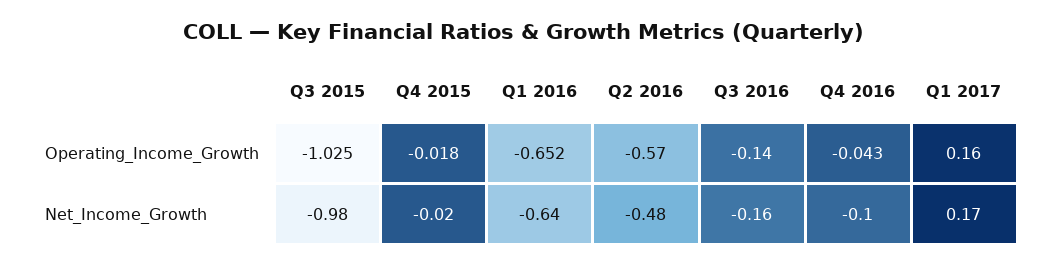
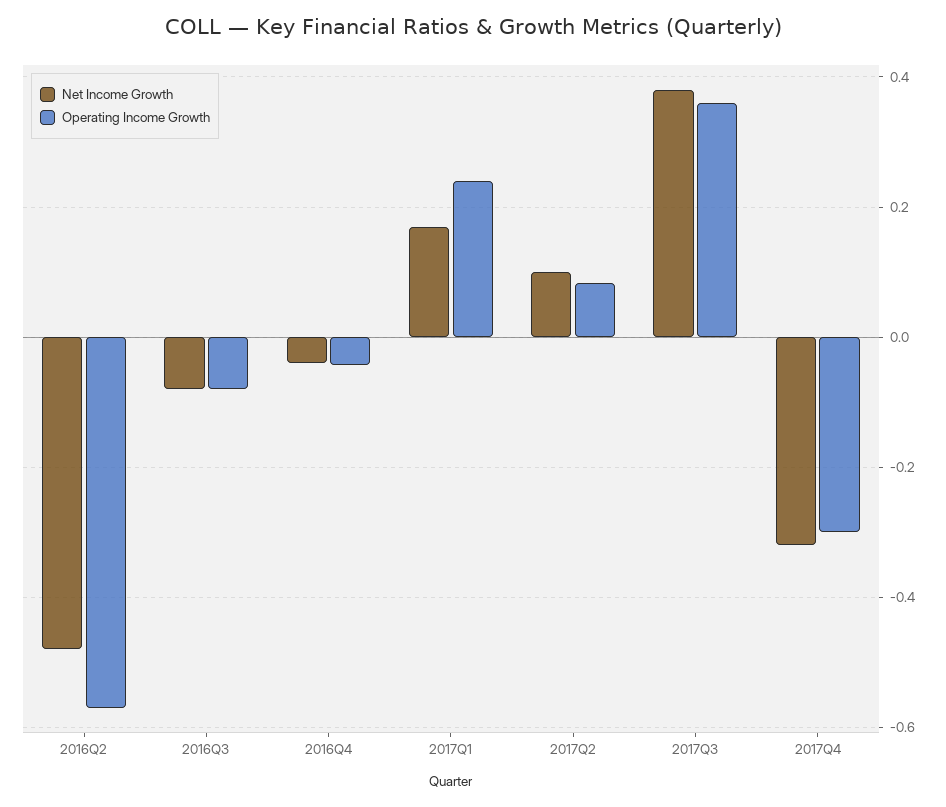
Operating_Income_Growth, Q3 2015: -1.025 -> none
Operating_Income_Growth, Q4 2015: -0.018 -> none
Operating_Income_Growth, Q1 2016: -0.652 -> none
Operating_Income_Growth, Q3 2016: -0.14 -> -0.08
Operating_Income_Growth, Q1 2017: 0.16 -> 0.24
Net_Income_Growth, Q3 2015: -0.98 -> none
Net_Income_Growth, Q4 2015: -0.02 -> none
Net_Income_Growth, Q1 2016: -0.64 -> none
Net_Income_Growth, Q3 2016: -0.16 -> -0.08
Net_Income_Growth, Q4 2016: -0.1 -> -0.04
Net_Income_Growth, 2017Q2: none -> 0.1
Operating_Income_Growth, 2017Q2: none -> 0.08
Net_Income_Growth, 2017Q3: none -> 0.38
Operating_Income_Growth, 2017Q3: none -> 0.36
Net_Income_Growth, 2017Q4: none -> -0.32
Operating_Income_Growth, 2017Q4: none -> -0.3

